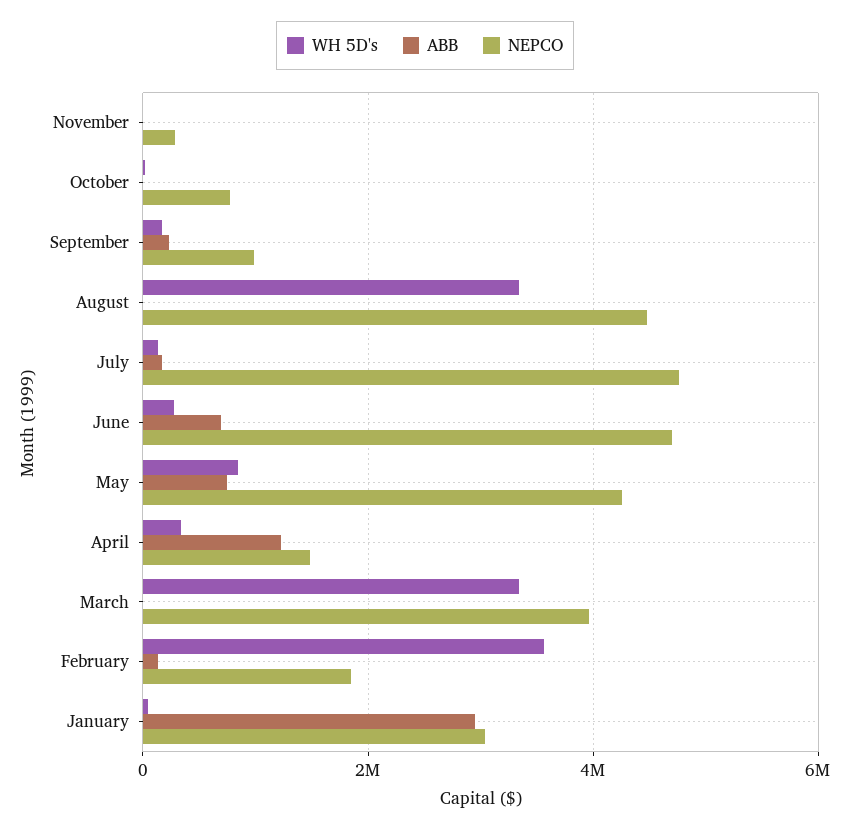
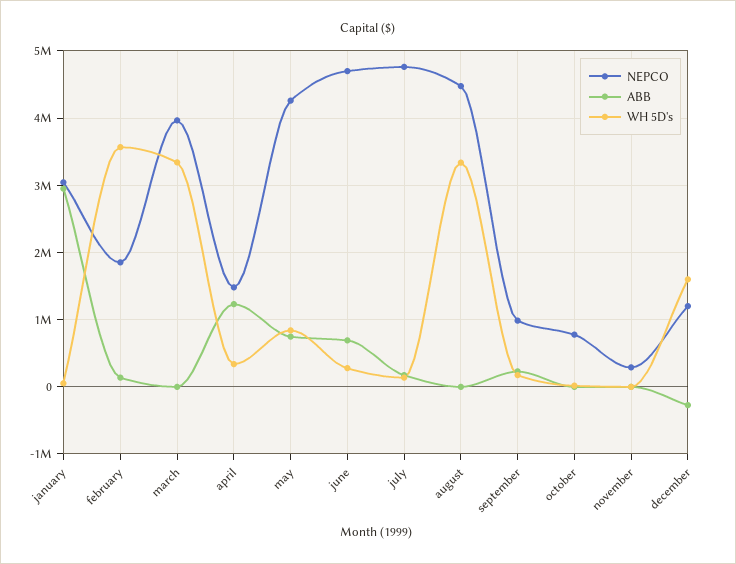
NEPCO, december: none -> 1200000
ABB, december: none -> -300000
WH 5D's, december: none -> 1600000

